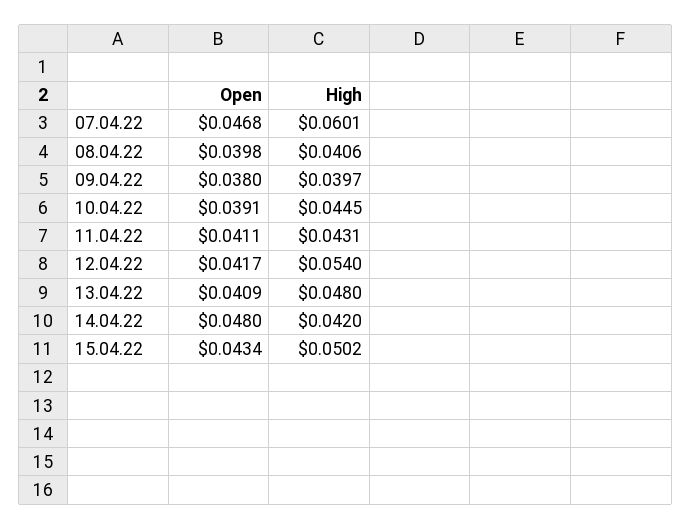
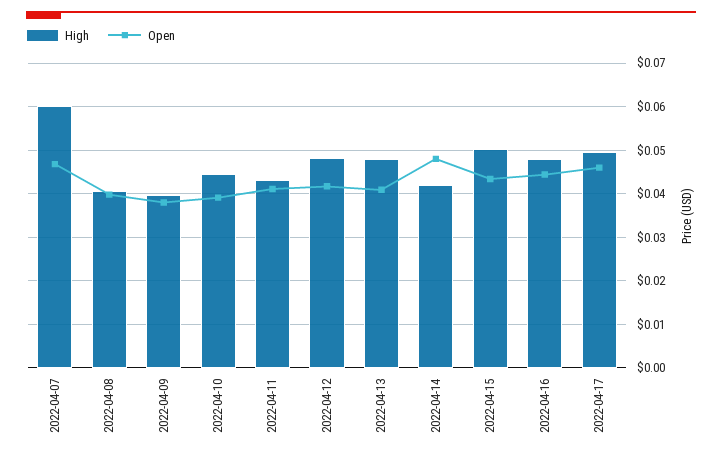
High, 12.04.22: 0.054 -> 0.048
High, 2022-04-16: none -> 0.048
Open, 2022-04-16: none -> 0.044
High, 2022-04-17: none -> 0.05
Open, 2022-04-17: none -> 0.046

